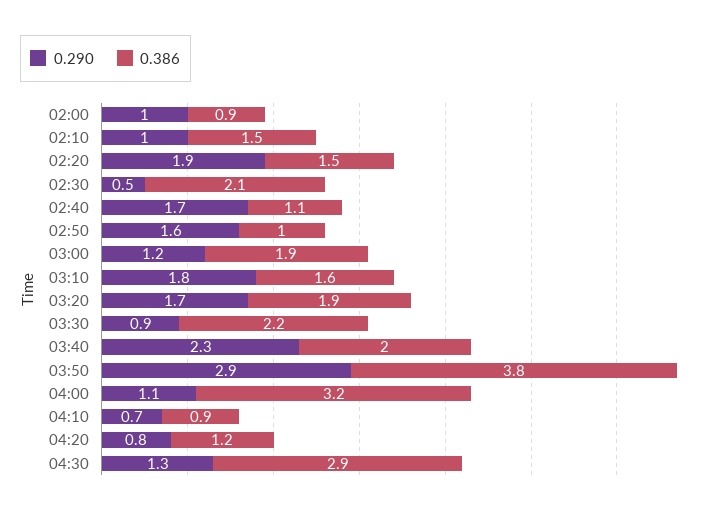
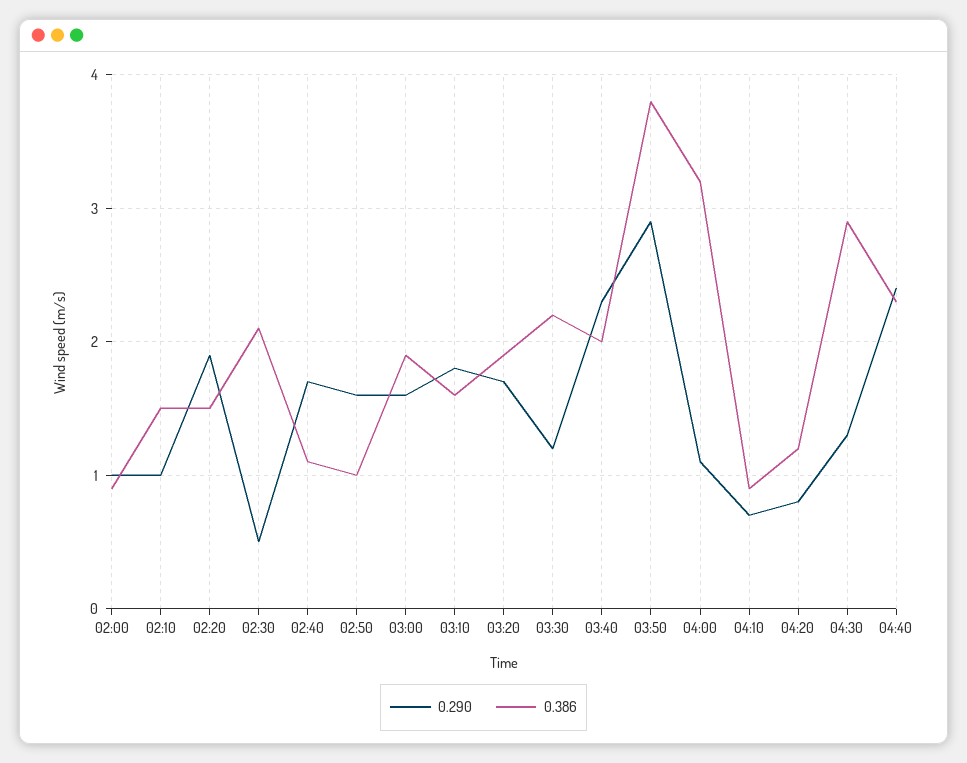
0.290, 03:00: 1.2 -> 1.6
0.290, 03:30: 0.9 -> 1.2
0.290, 04:40: none -> 2.4
0.386, 04:40: none -> 2.3

